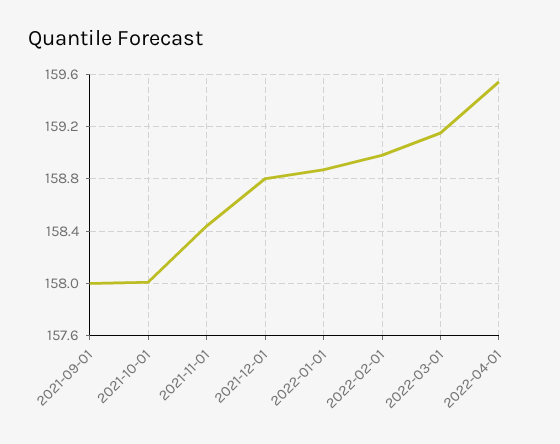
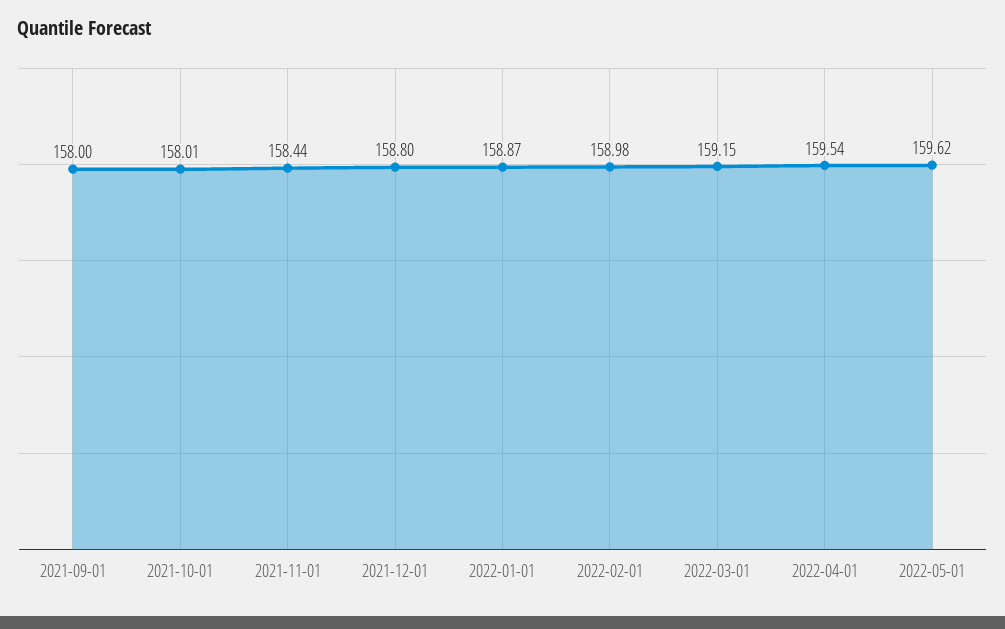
2022-05-01: none -> 159.62

